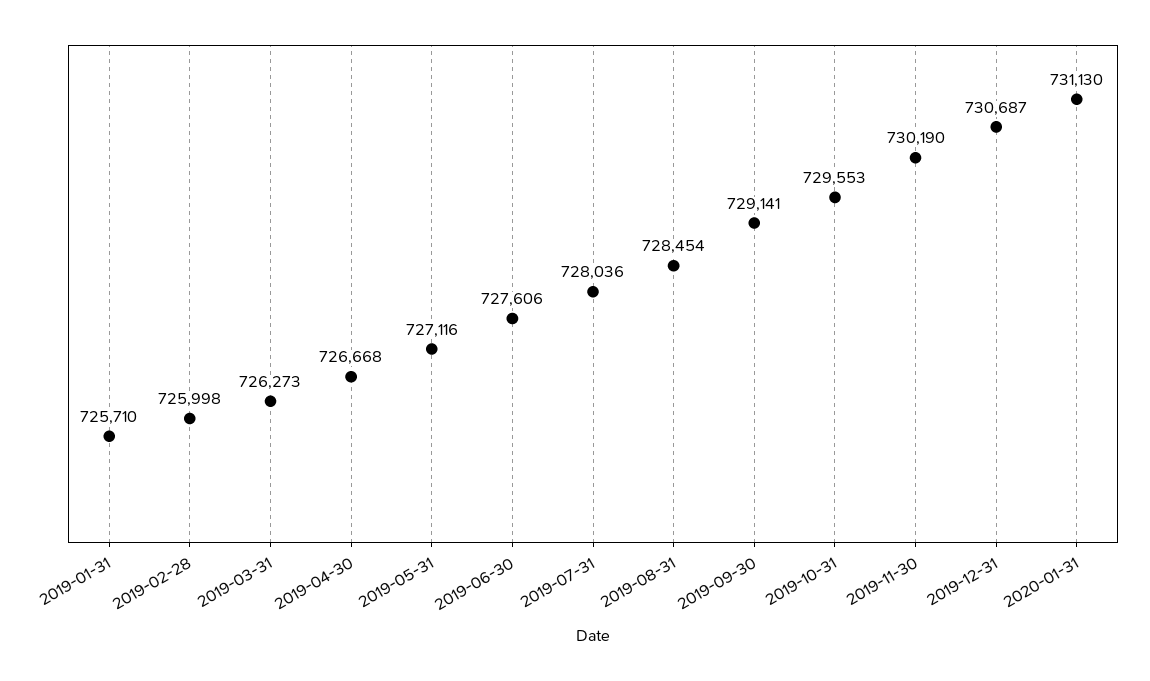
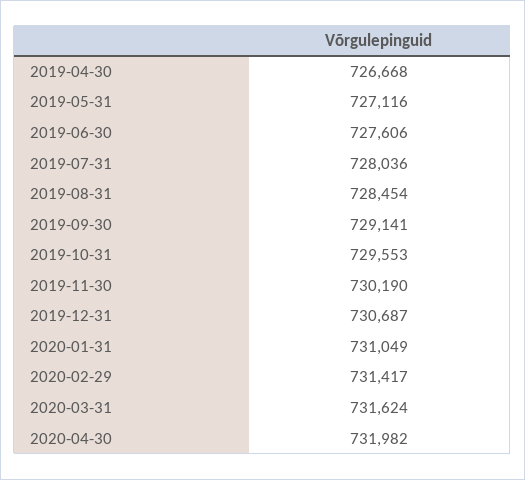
2019-01-31: 725710 -> none
2019-02-28: 725998 -> none
2019-03-31: 726273 -> none
2020-01-31: 731130 -> 731049
2020-02-29: none -> 731417
2020-03-31: none -> 731624
2020-04-30: none -> 731982

